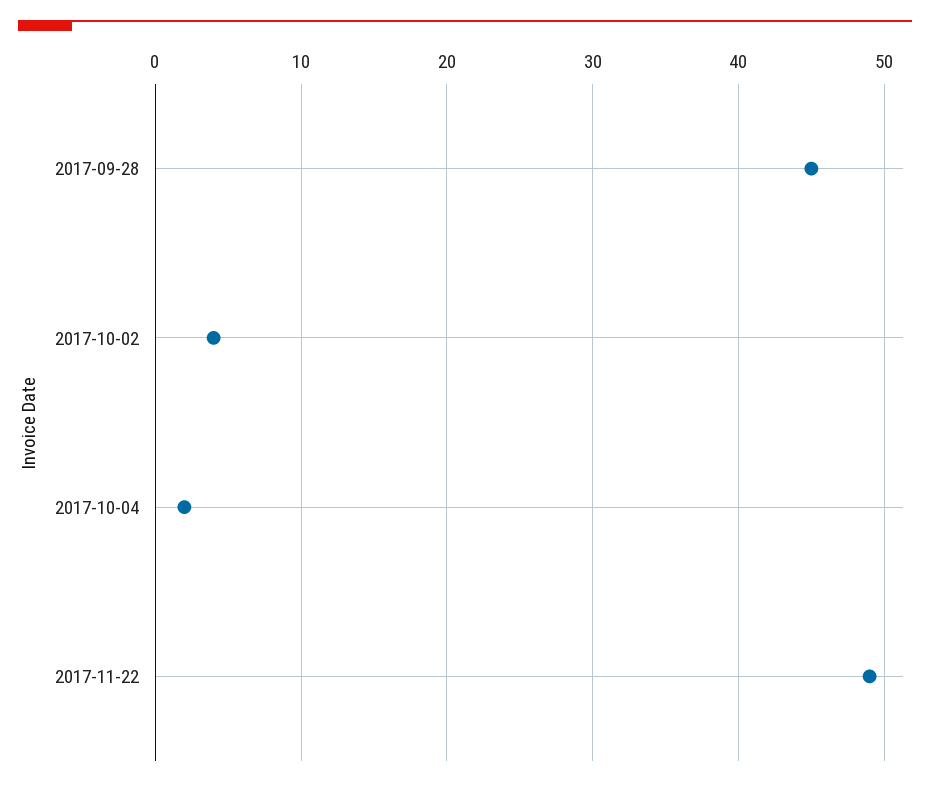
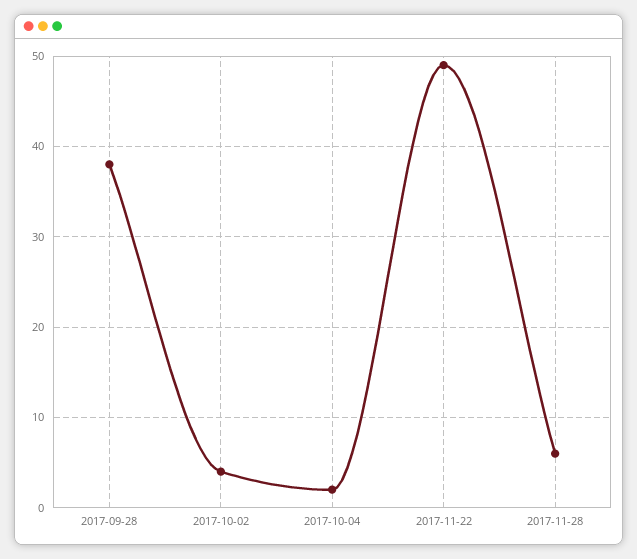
2017-09-28: 45 -> 38
2017-11-28: none -> 6

